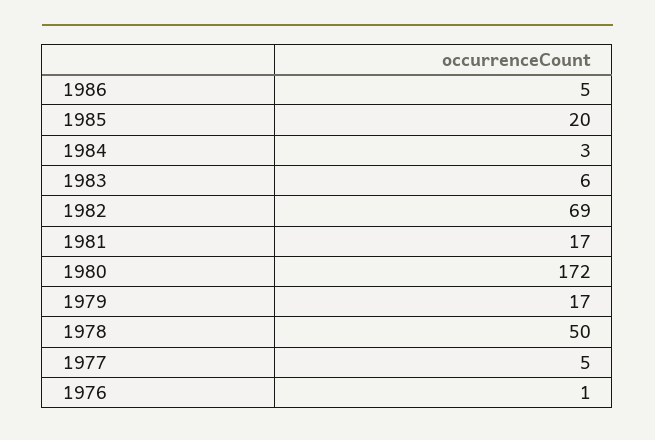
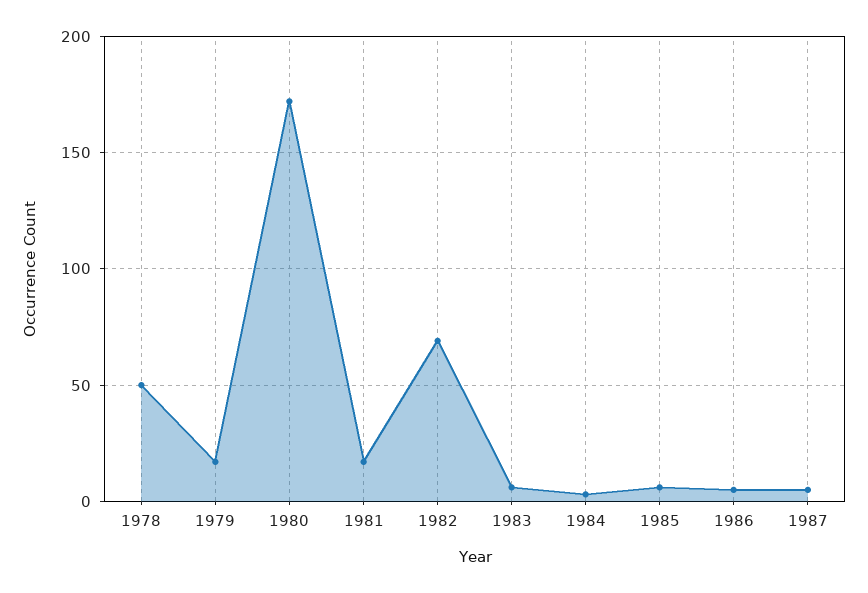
1985: 20 -> 5
1977: 5 -> none
1976: 1 -> none
1987: none -> 5

